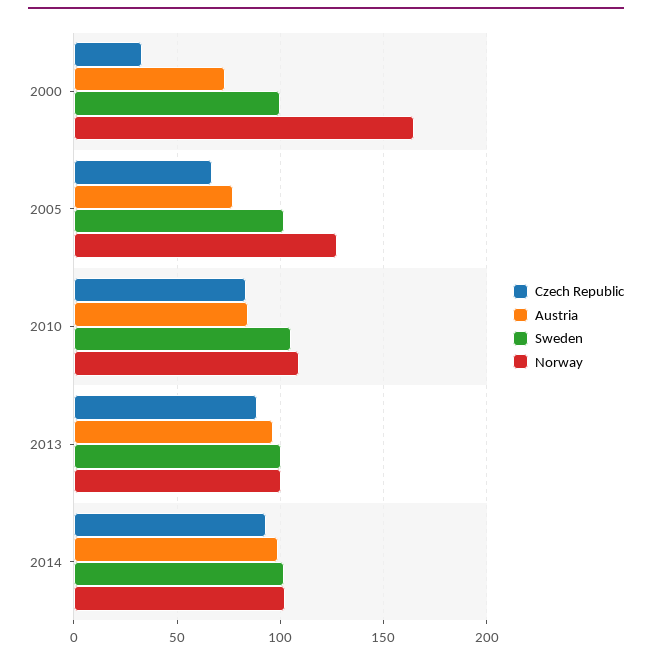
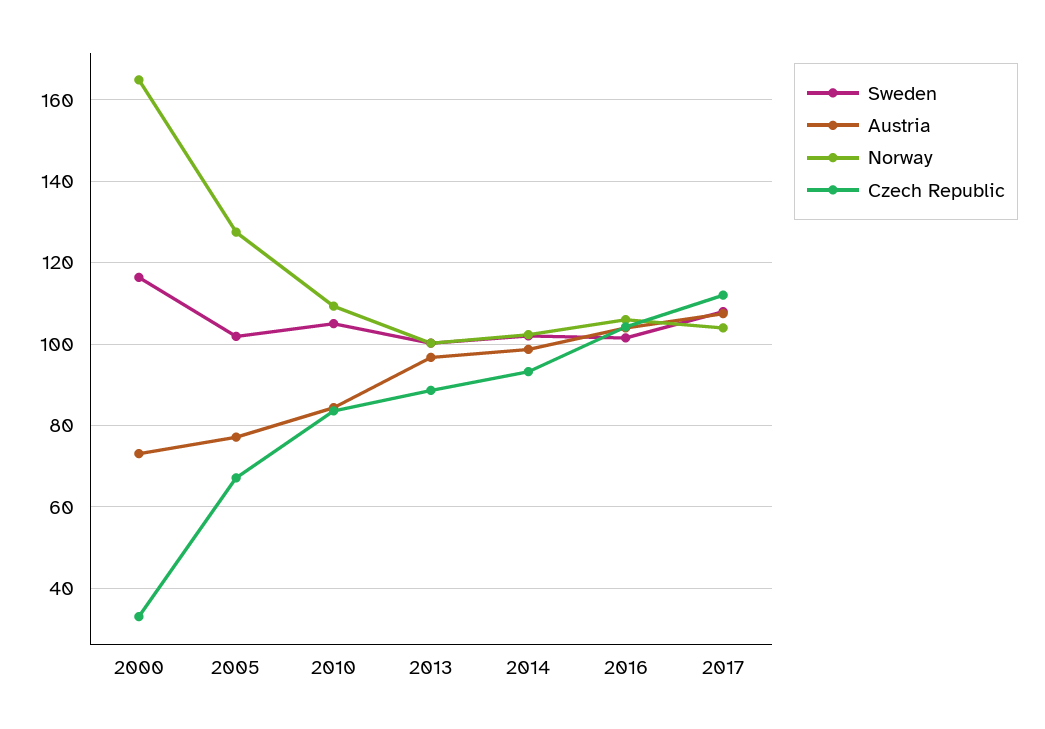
Sweden, 2000: 100 -> 116
Sweden, 2016: none -> 102
Austria, 2016: none -> 104
Norway, 2016: none -> 106
Czech Republic, 2016: none -> 104
Sweden, 2017: none -> 108
Austria, 2017: none -> 108
Norway, 2017: none -> 104
Czech Republic, 2017: none -> 112

